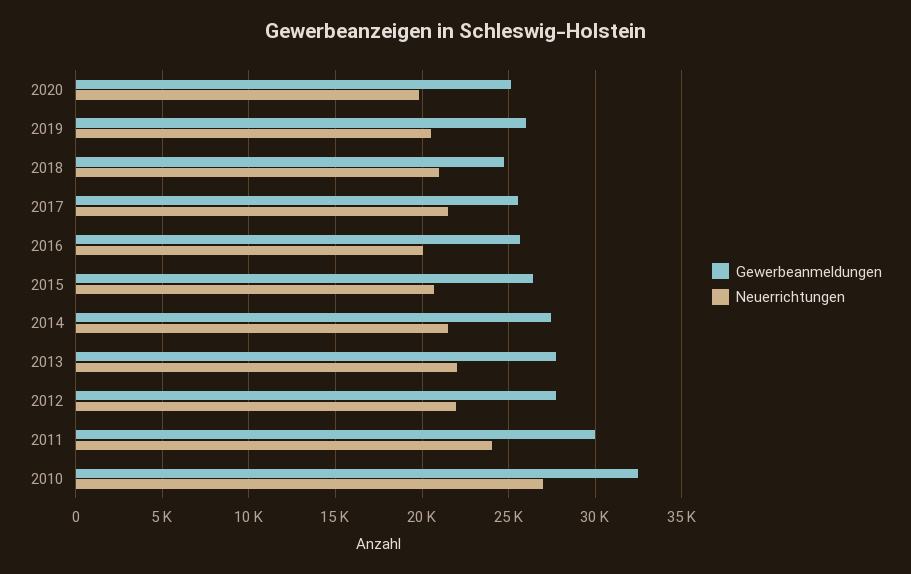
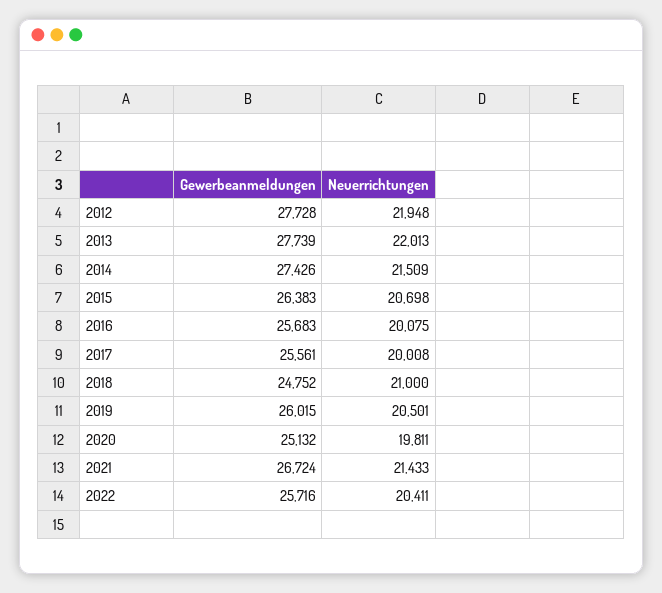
Neuerrichtungen, 2017: 21500 -> 20008
Gewerbeanmeldungen, 2011: 30000 -> none
Neuerrichtungen, 2011: 24000 -> none
Gewerbeanmeldungen, 2010: 32500 -> none
Neuerrichtungen, 2010: 27000 -> none
Gewerbeanmeldungen, 2021: none -> 26724
Neuerrichtungen, 2021: none -> 21433
Gewerbeanmeldungen, 2022: none -> 25716
Neuerrichtungen, 2022: none -> 20411

